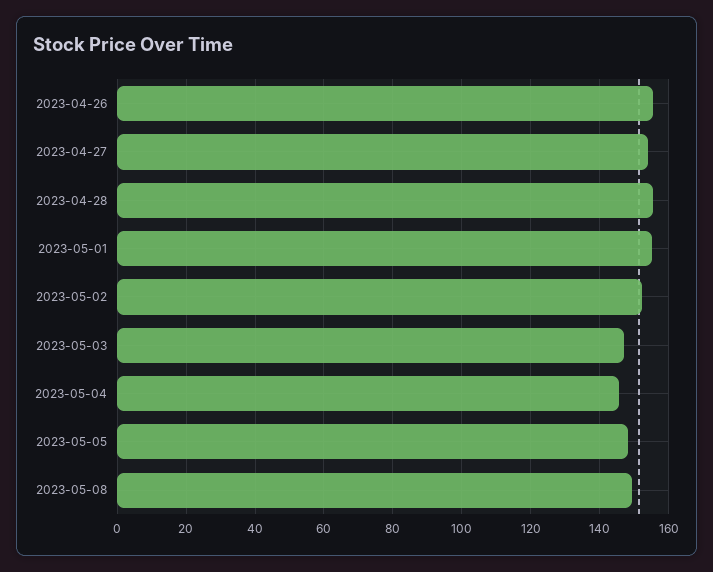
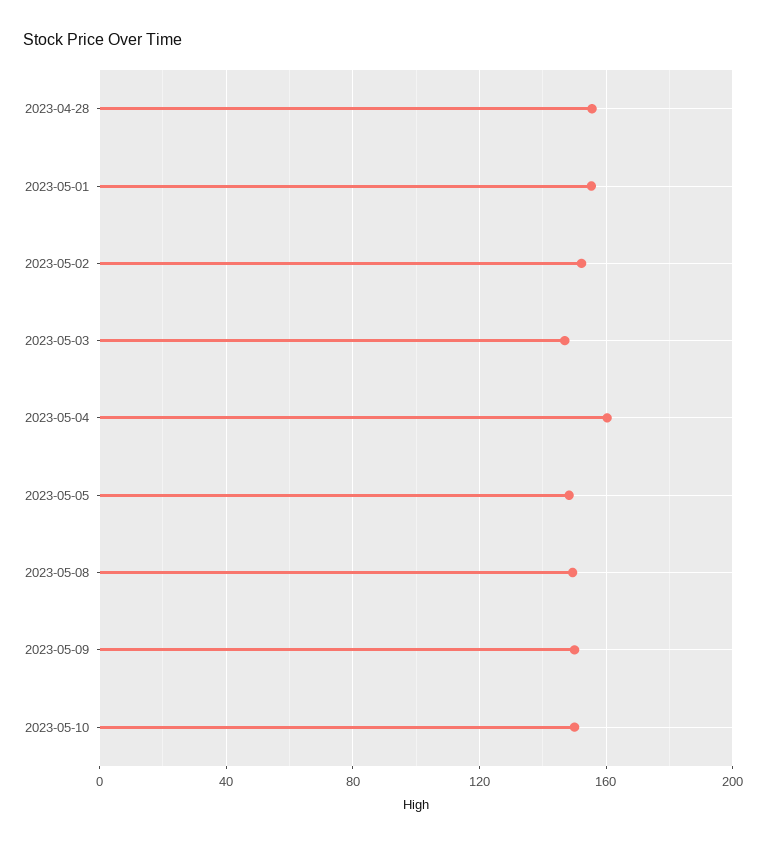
2023-04-26: 156 -> none
2023-04-27: 154 -> none
2023-05-04: 146 -> 160
2023-05-09: none -> 150
2023-05-10: none -> 150

